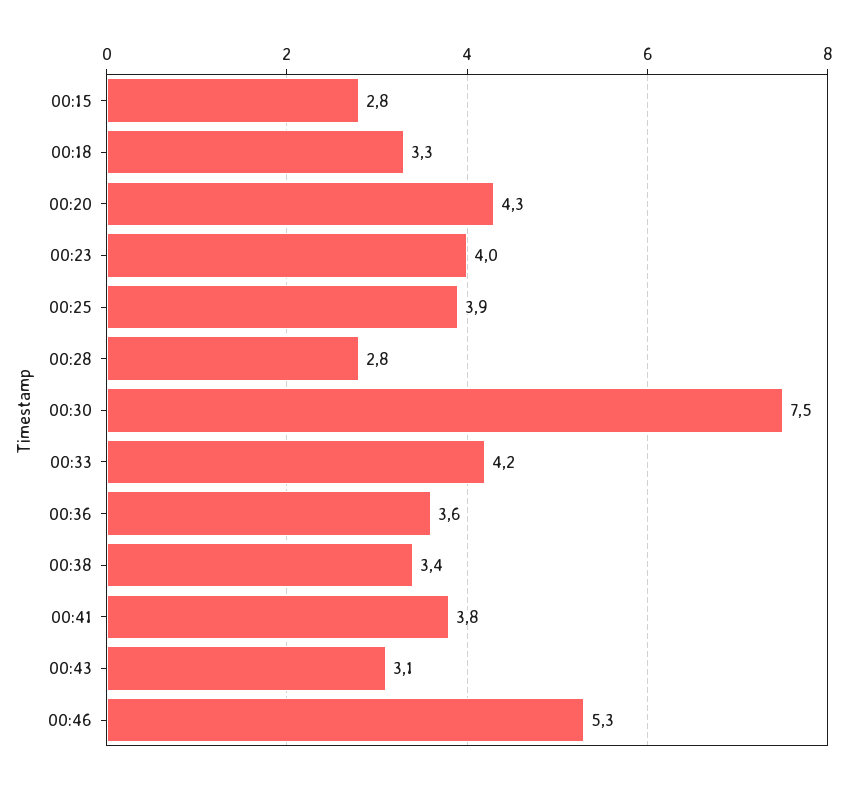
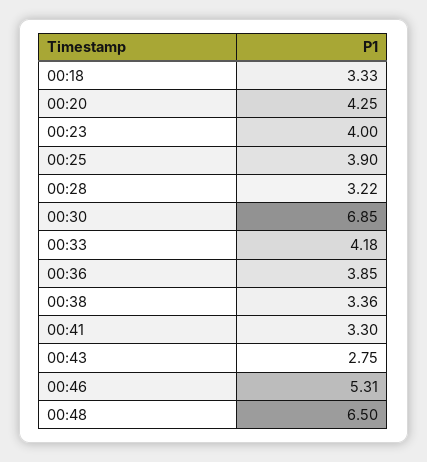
00:15: 2.8 -> none
00:28: 2.8 -> 3.22
00:30: 7.5 -> 6.85
00:36: 3.6 -> 3.85
00:41: 3.8 -> 3.3
00:43: 3.1 -> 2.75
00:48: none -> 6.5

